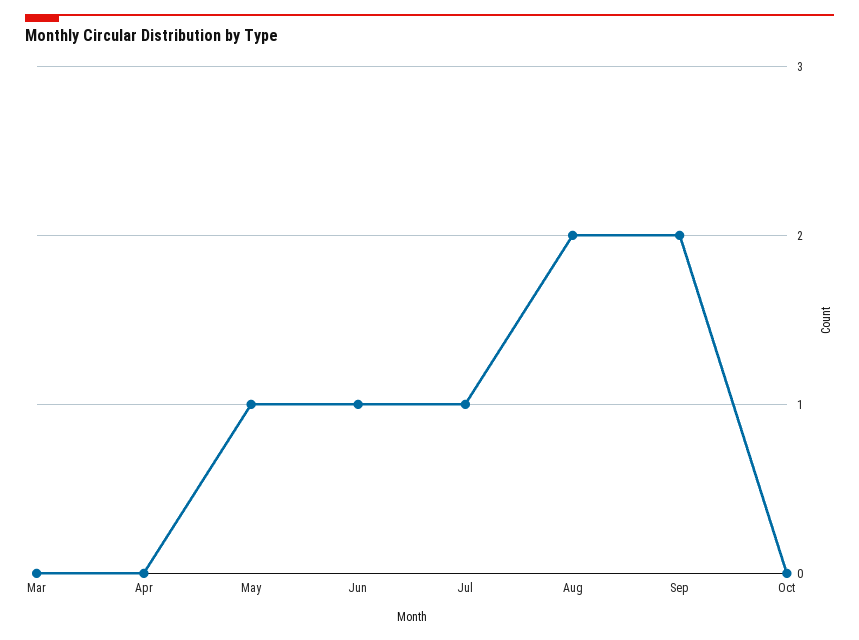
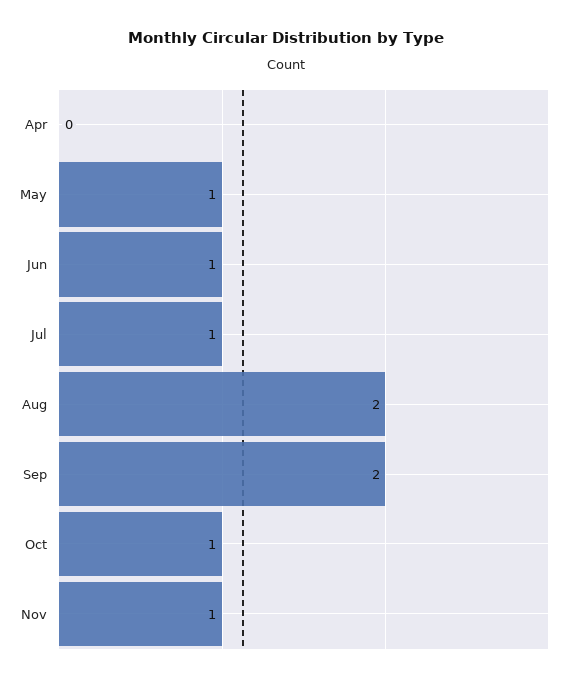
Mar: 0 -> none
Oct: 0 -> 1
Nov: none -> 1

